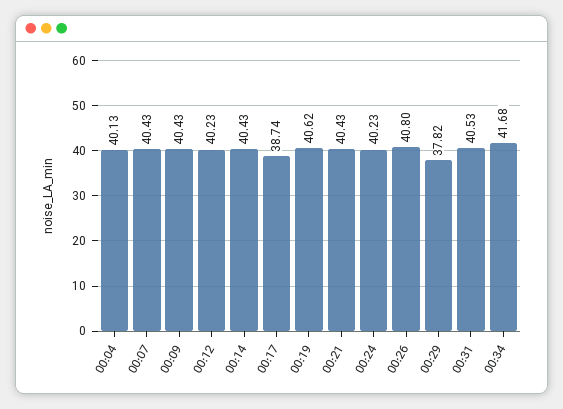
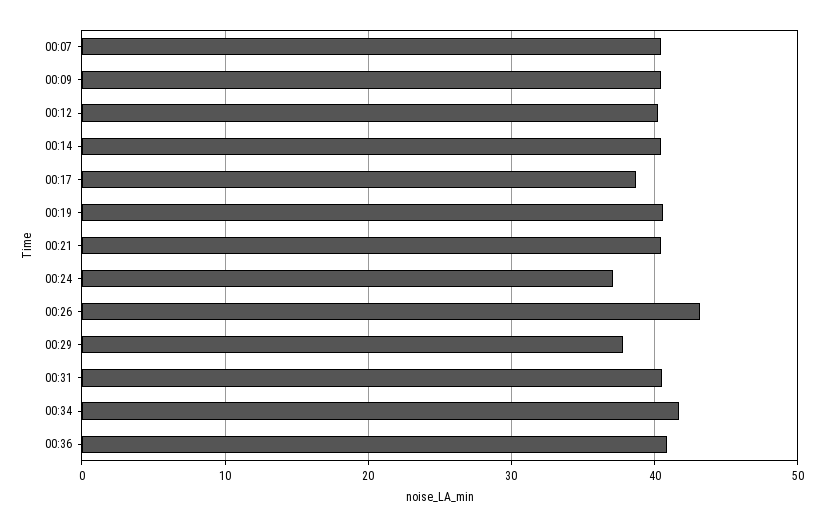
00:04: 40.13 -> none
00:24: 40.23 -> 37
00:26: 40.8 -> 43
00:36: none -> 41

